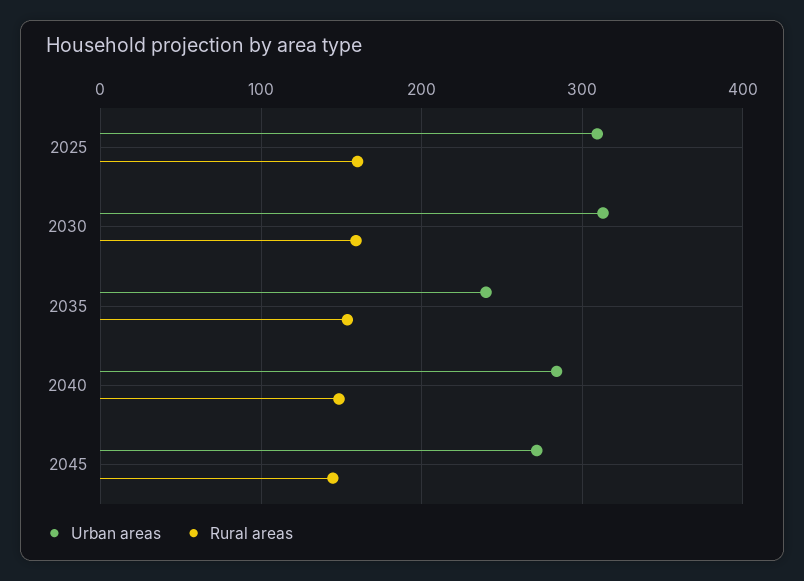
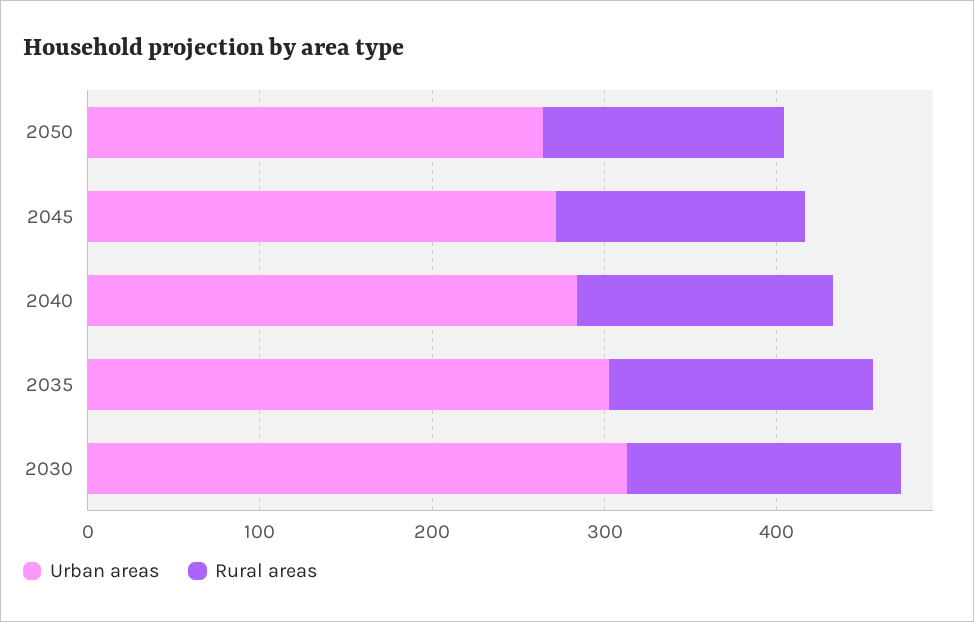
Urban areas, 2025: 310 -> none
Rural areas, 2025: 160 -> none
Urban areas, 2035: 240 -> 300
Urban areas, 2050: none -> 260
Rural areas, 2050: none -> 140

